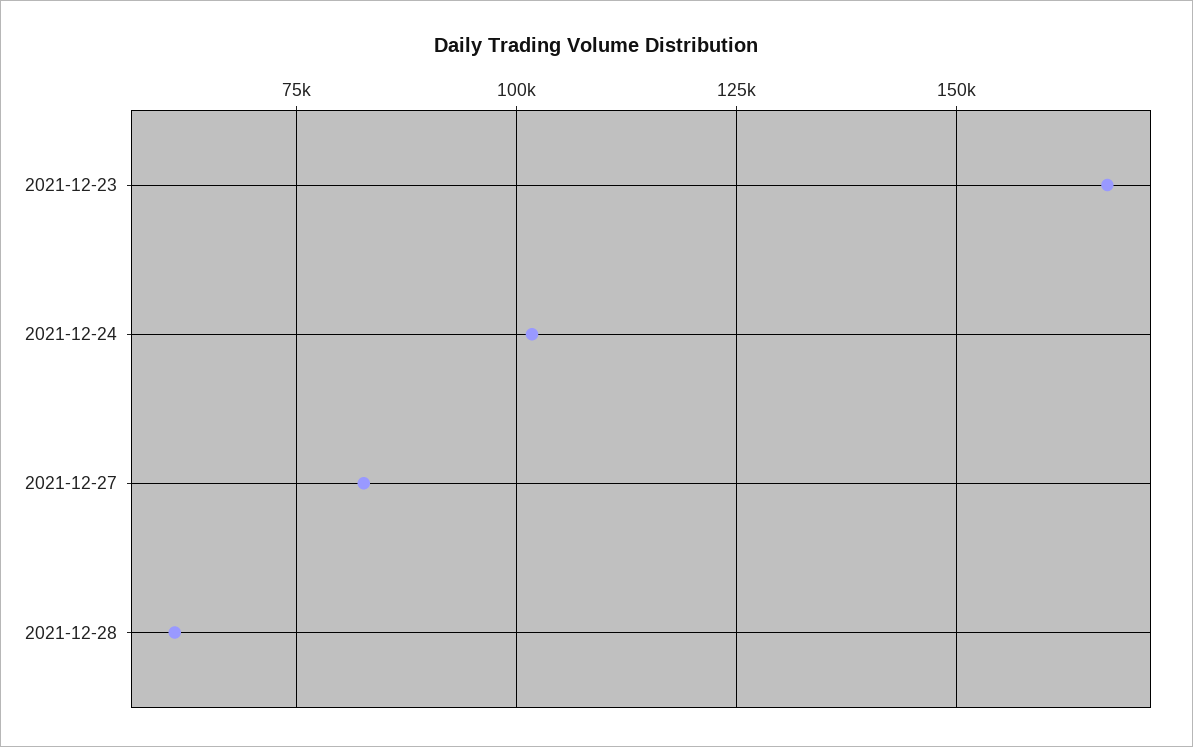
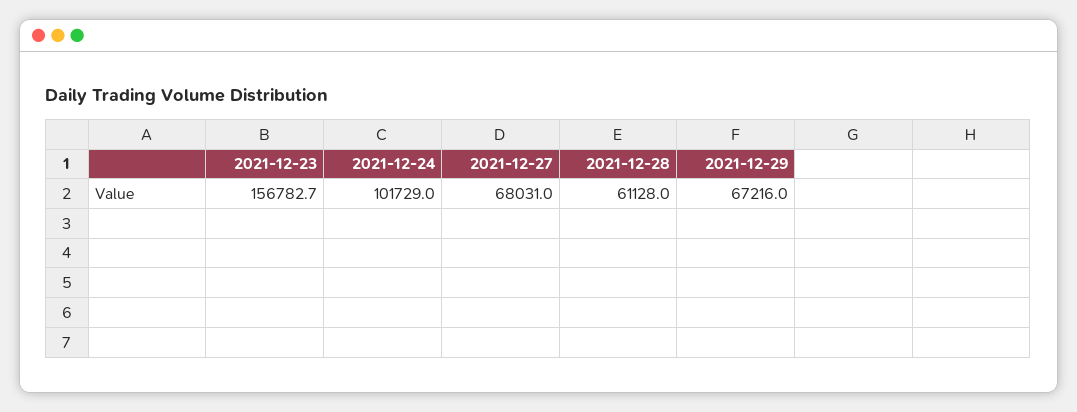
2021-12-23: 167500 -> 156782.7
2021-12-27: 82500 -> 68031
2021-12-29: none -> 67216

